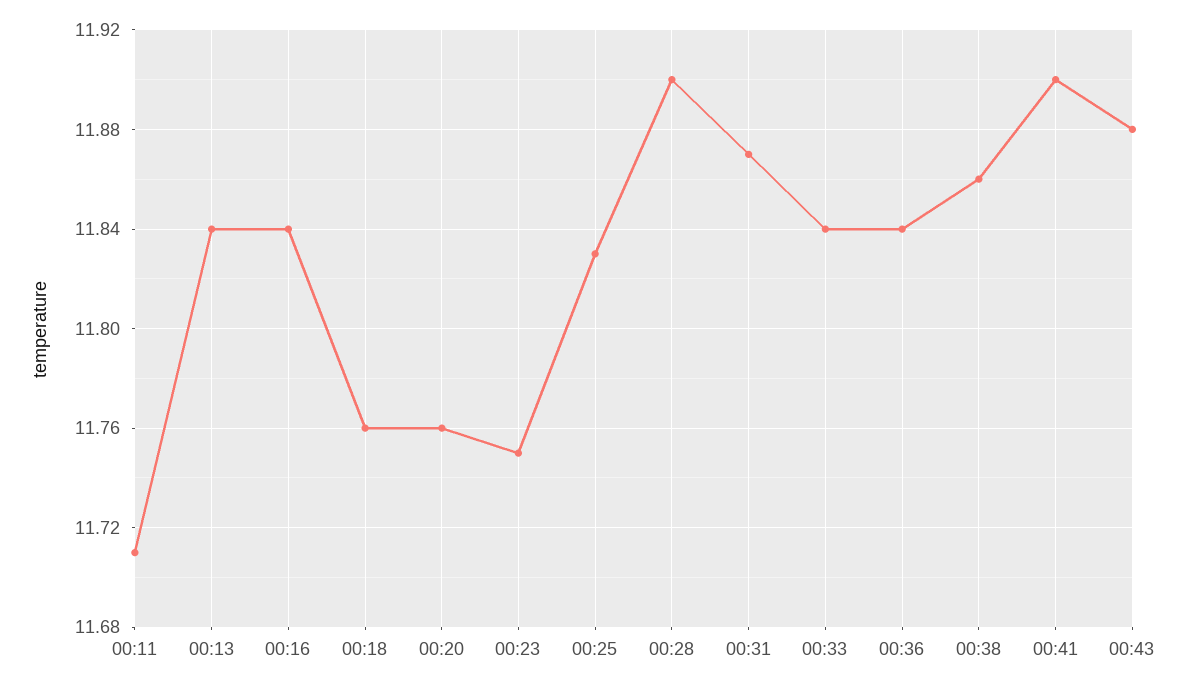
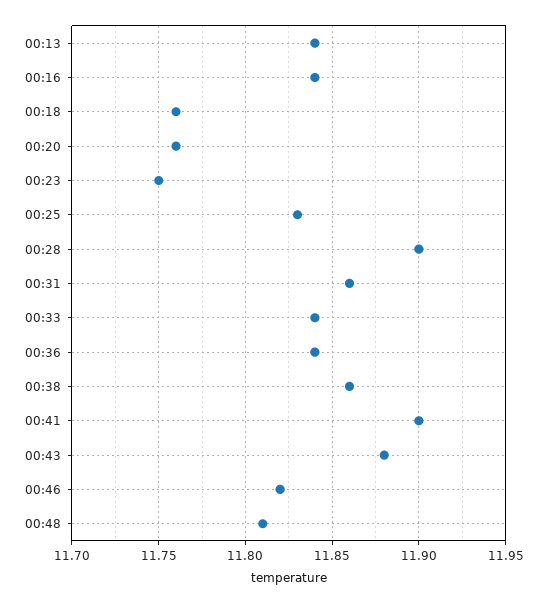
00:11: 11.71 -> none
00:31: 11.87 -> 11.86
00:46: none -> 11.82
00:48: none -> 11.81

